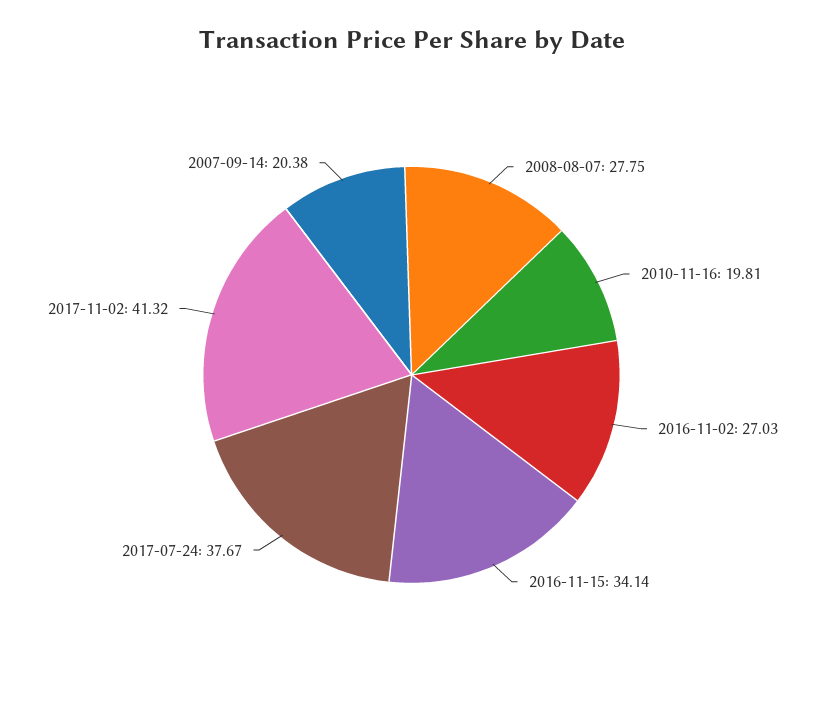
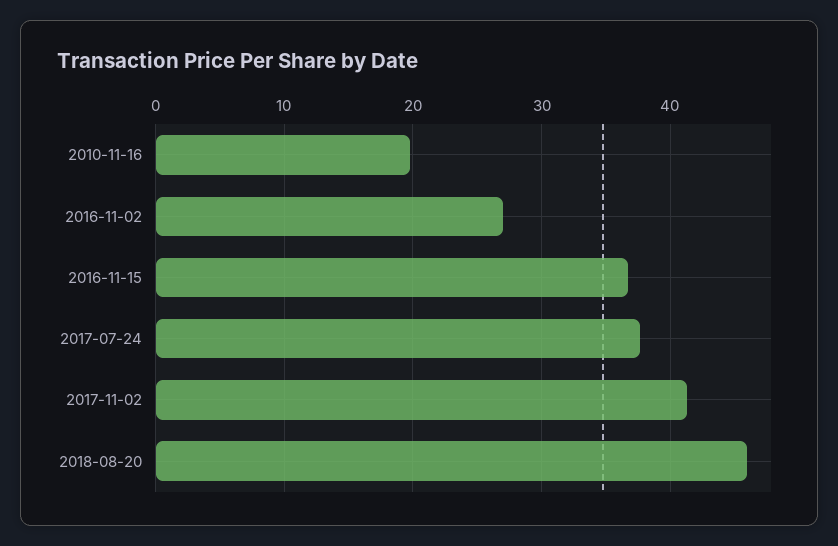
2008-08-07: 27.75 -> none
2016-11-15: 34.14 -> 37
2007-09-14: 20.38 -> none
2018-08-20: none -> 46

